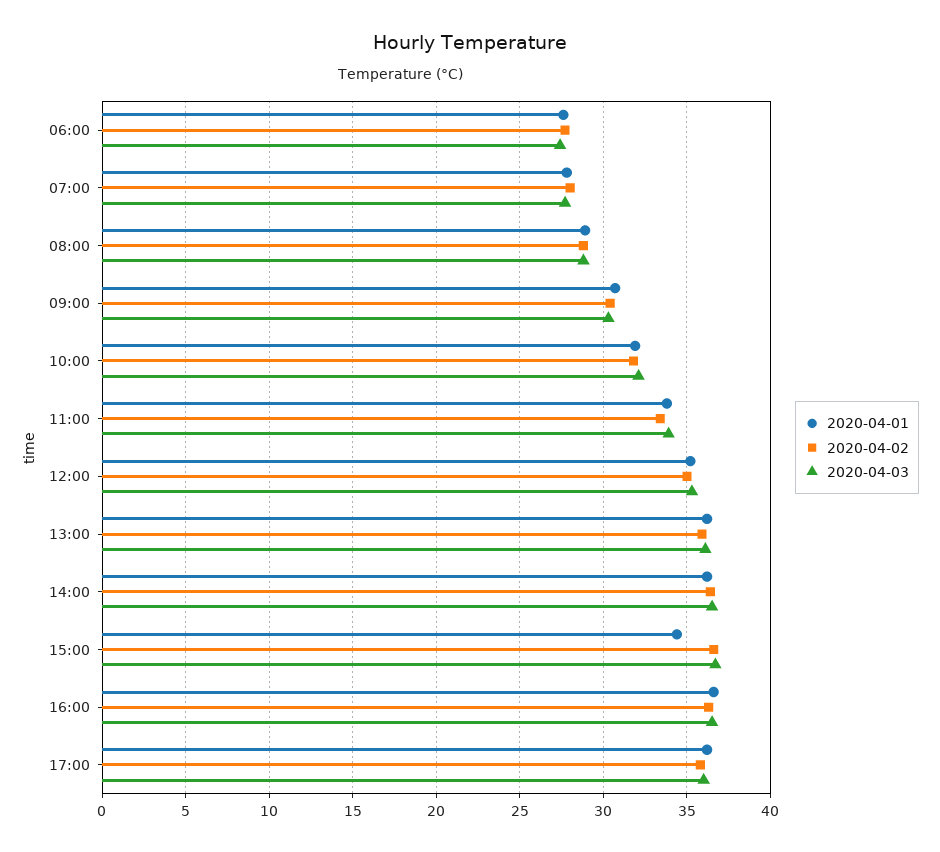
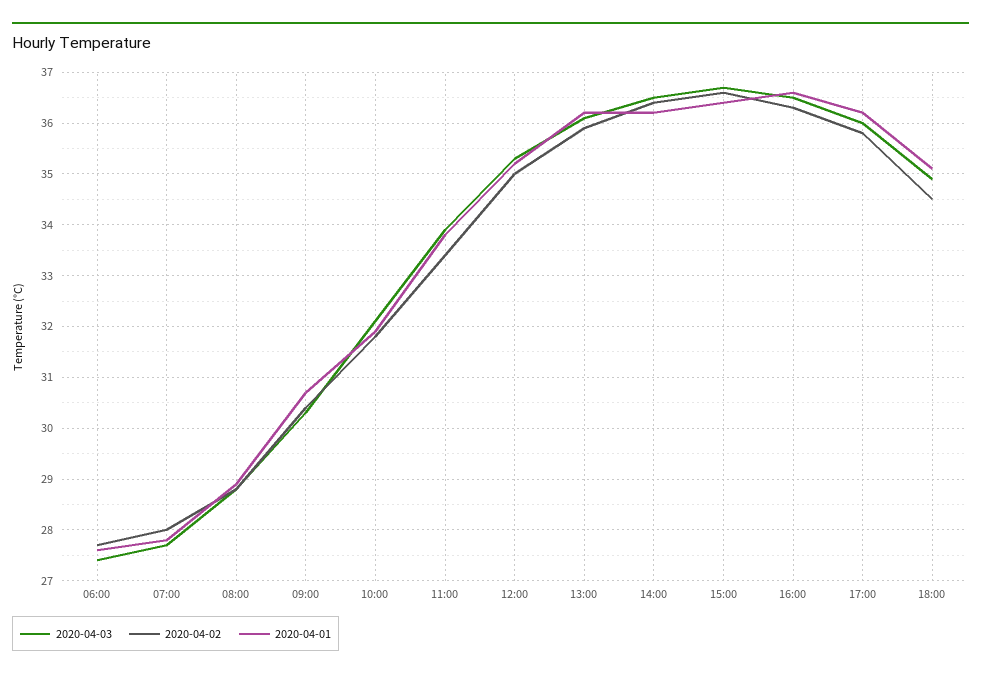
2020-04-01, 15:00: 34.5 -> 36.5
2020-04-03, 18:00: none -> 35
2020-04-02, 18:00: none -> 34.5
2020-04-01, 18:00: none -> 35

